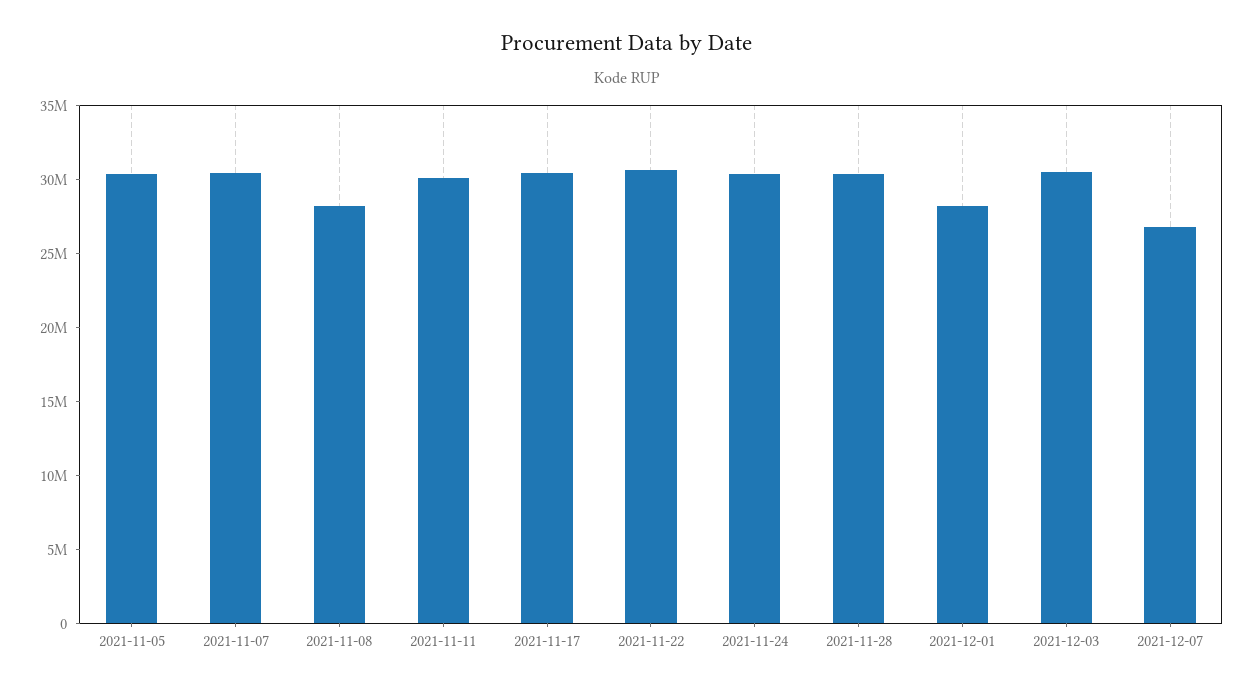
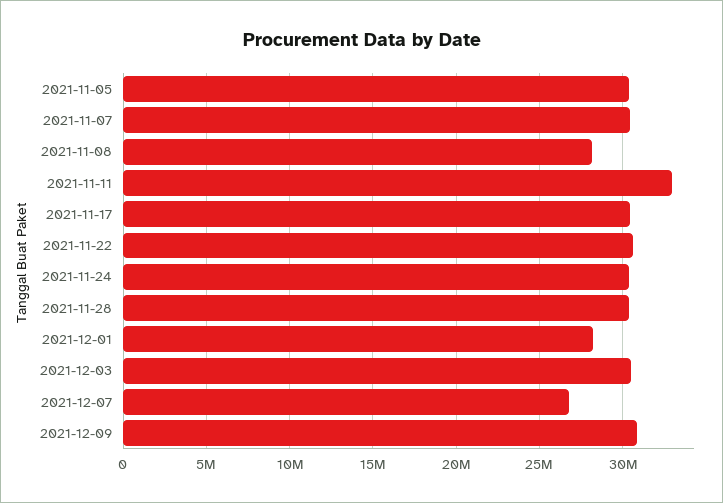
2021-11-11: 30000000 -> 33000000
2021-12-09: none -> 31000000

